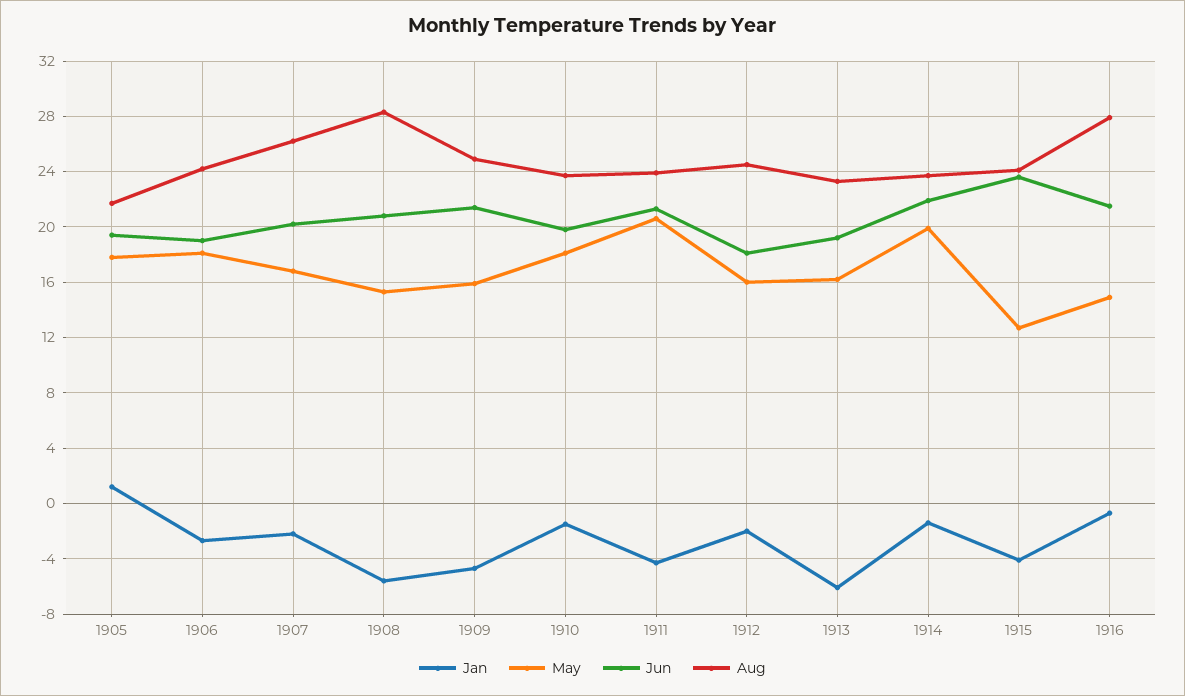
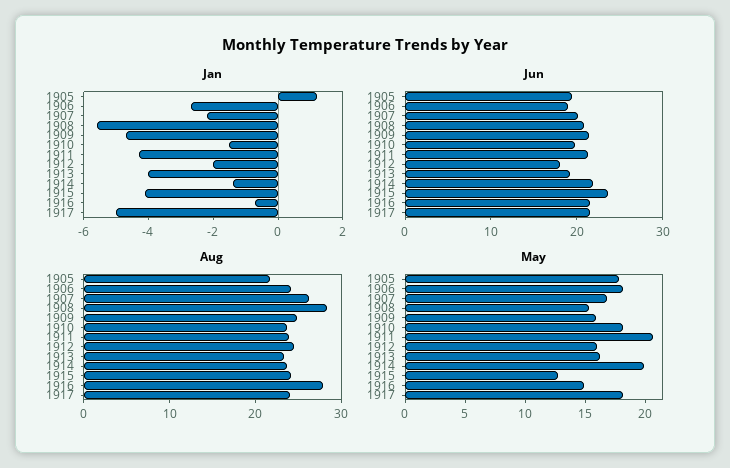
Jan, 1913: -6 -> -4
Jan, 1917: none -> -5
Jun, 1917: none -> 22
Aug, 1917: none -> 24
May, 1917: none -> 18

